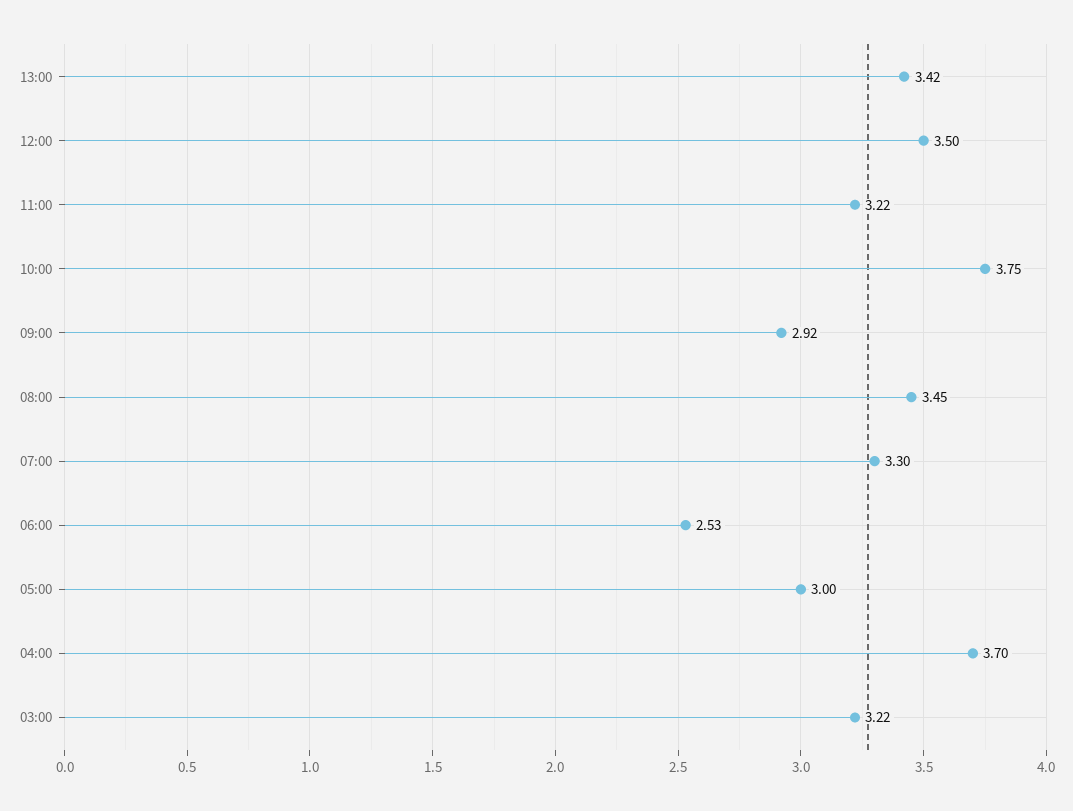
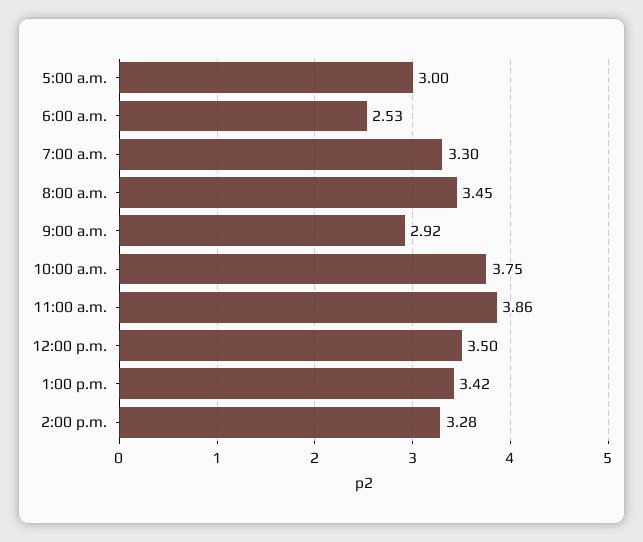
11:00: 3.22 -> 3.86
04:00: 3.7 -> none
03:00: 3.22 -> none
2:00 p.m.: none -> 3.28

